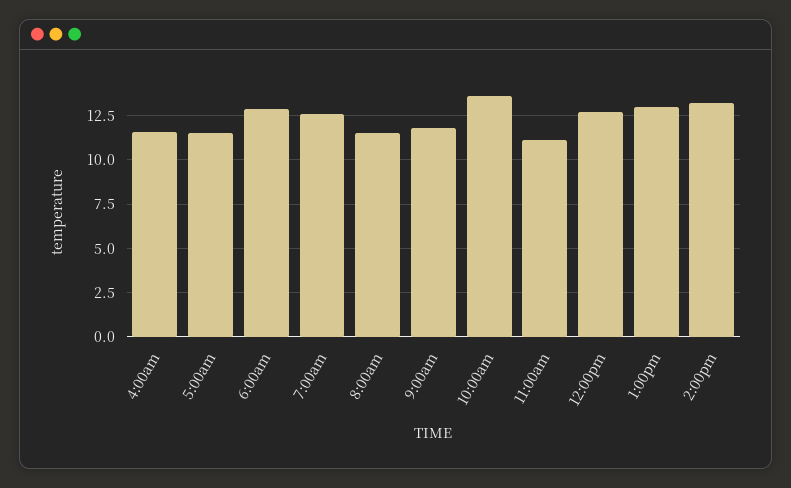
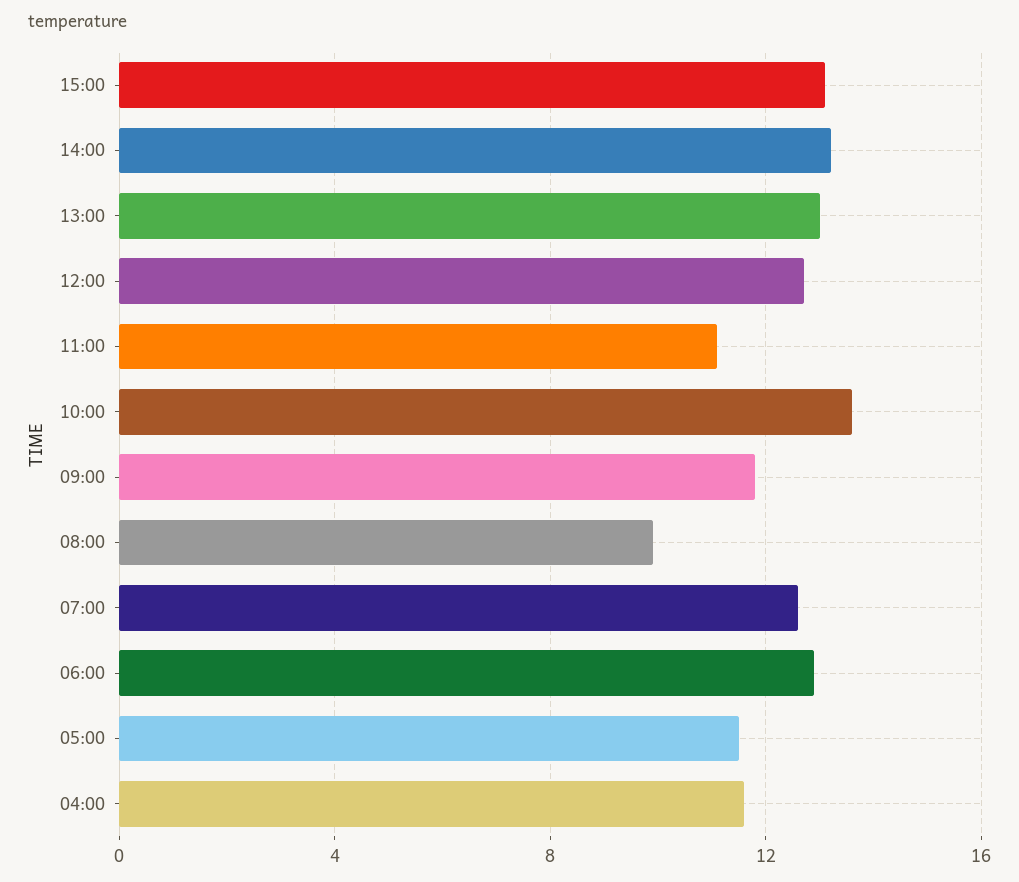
8:00am: 11.5 -> 10
15:00: none -> 13

